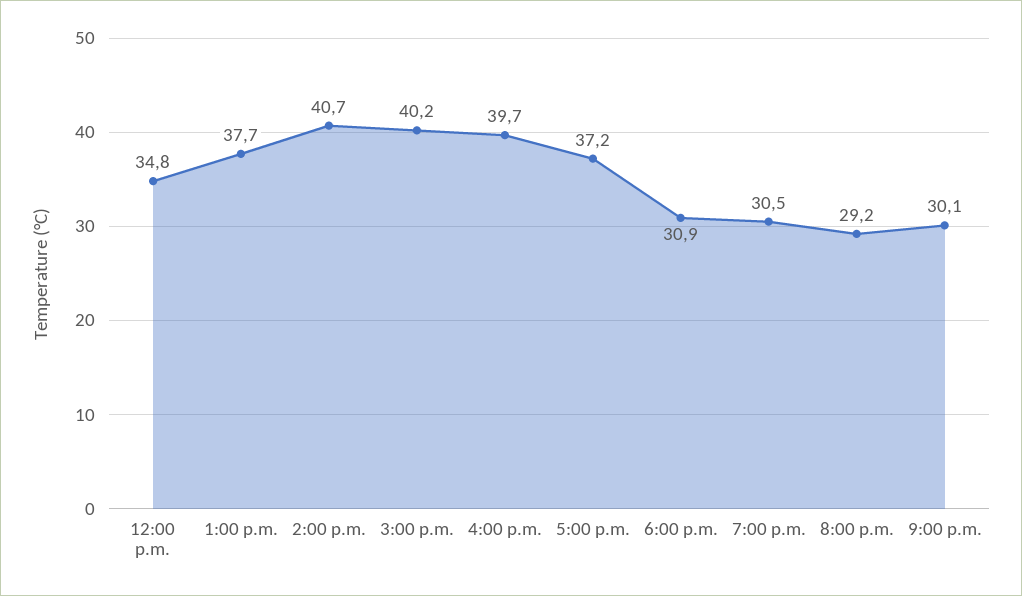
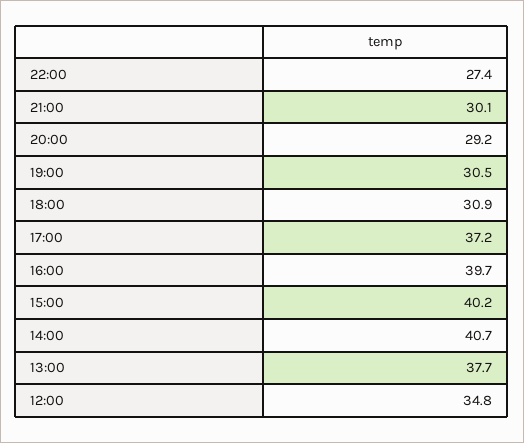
22:00: none -> 27.4

